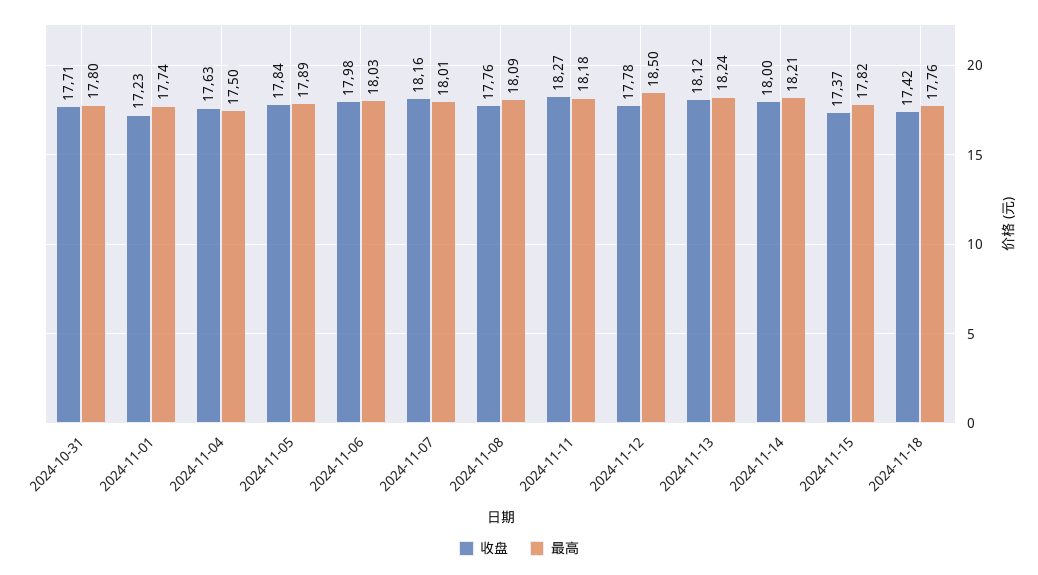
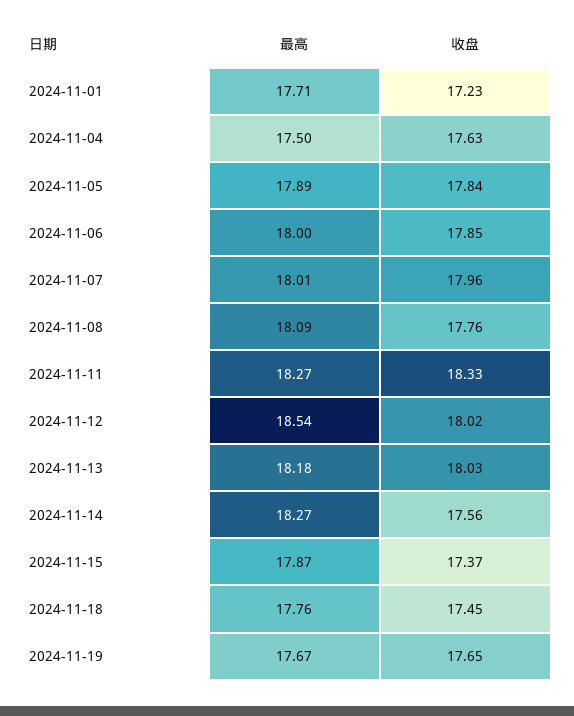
收盘, 2024-10-31: 17.71 -> none
最高, 2024-10-31: 17.8 -> none
最高, 2024-11-01: 17.74 -> 17.71
收盘, 2024-11-06: 17.98 -> 17.85
最高, 2024-11-06: 18.03 -> 18
收盘, 2024-11-07: 18.16 -> 17.96
收盘, 2024-11-11: 18.27 -> 18.33
最高, 2024-11-11: 18.18 -> 18.27
收盘, 2024-11-12: 17.78 -> 18.02
最高, 2024-11-12: 18.5 -> 18.54
收盘, 2024-11-13: 18.12 -> 18.03
最高, 2024-11-13: 18.24 -> 18.18
收盘, 2024-11-14: 18 -> 17.56
最高, 2024-11-14: 18.21 -> 18.27
最高, 2024-11-15: 17.82 -> 17.87
收盘, 2024-11-18: 17.42 -> 17.45
最高, 2024-11-19: none -> 17.67
收盘, 2024-11-19: none -> 17.65

